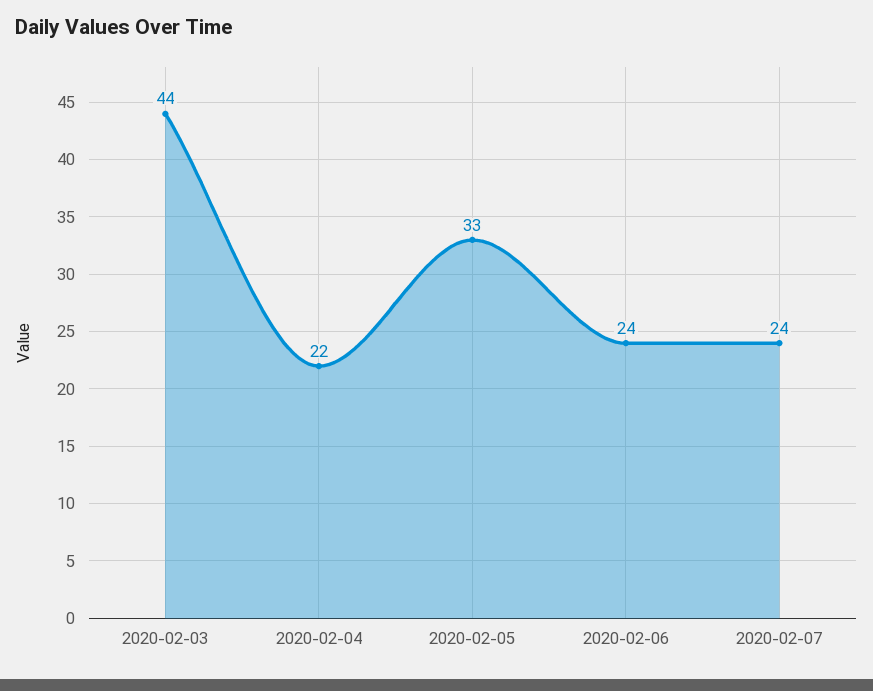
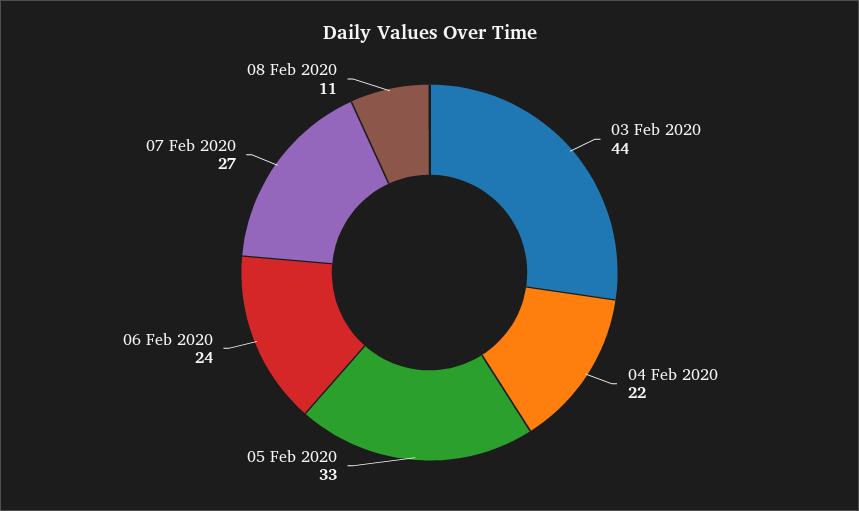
2020-02-07: 24 -> 27
08 Feb 2020: none -> 11

